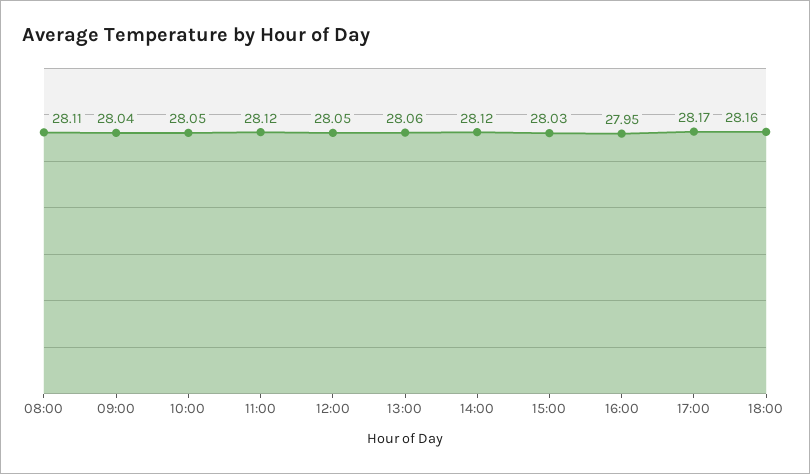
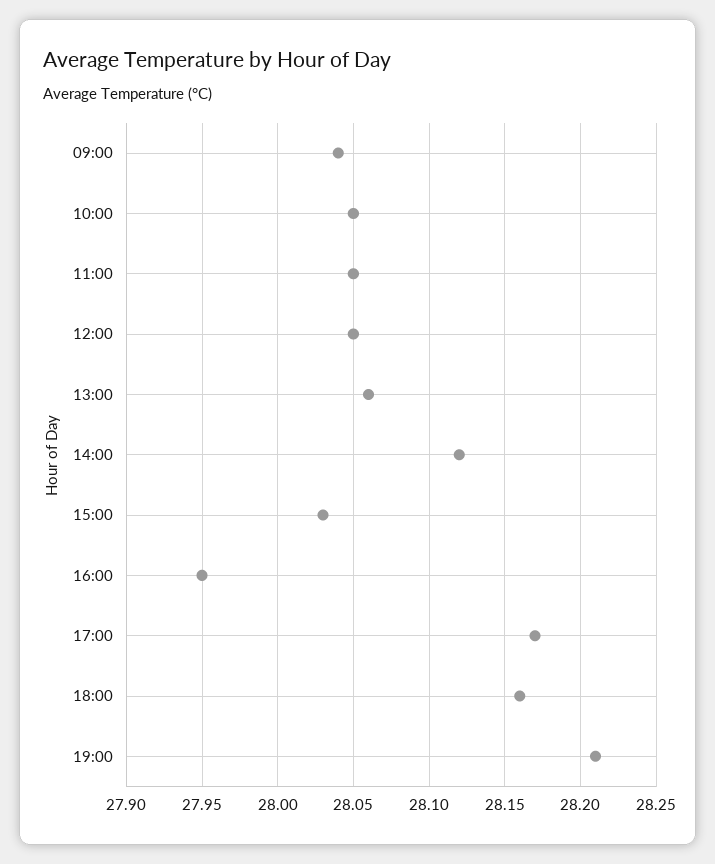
08:00: 28.11 -> none
11:00: 28.12 -> 28.05
19:00: none -> 28.21

